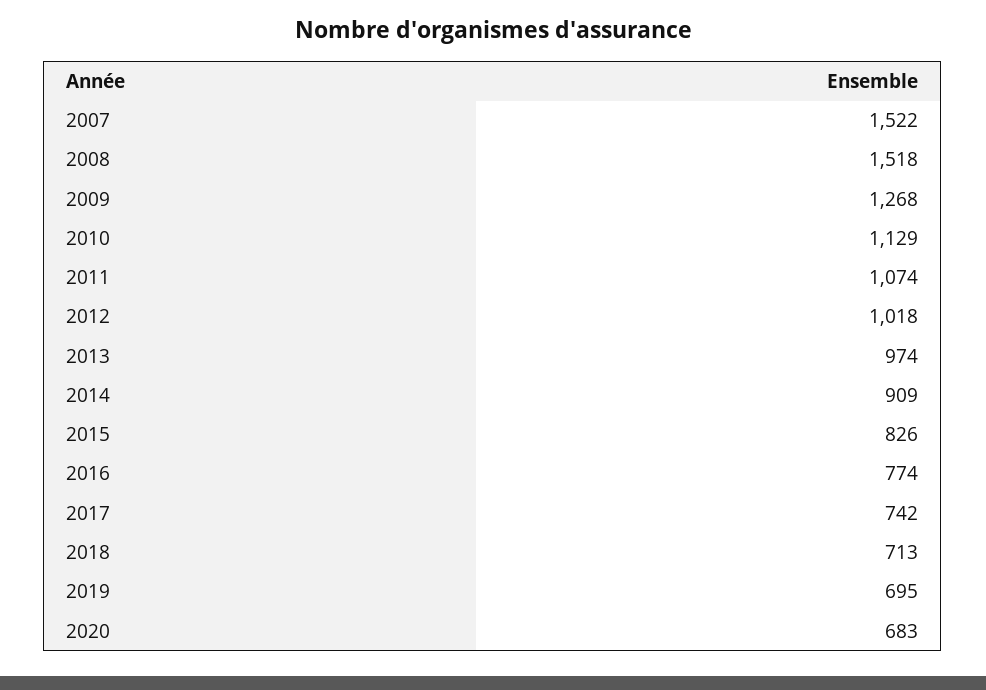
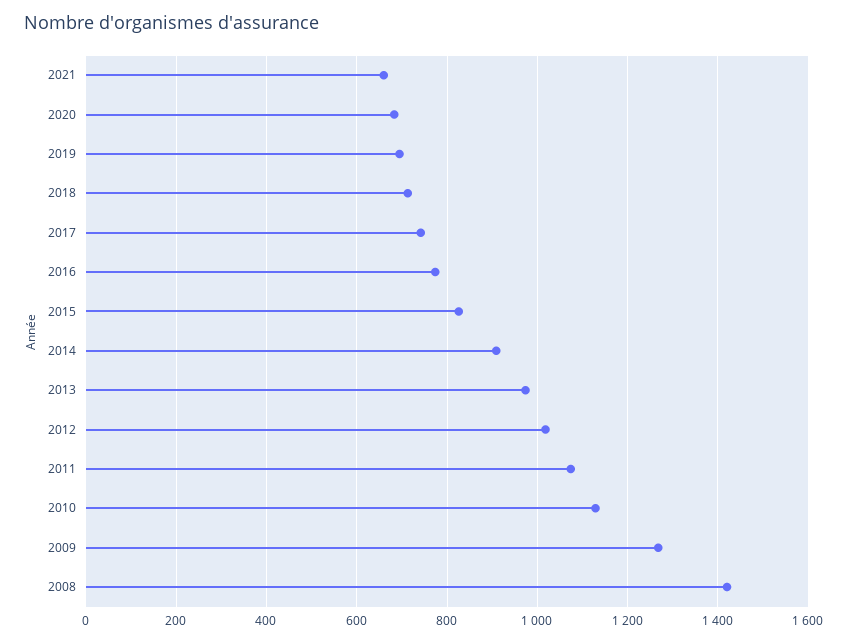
2007: 1522 -> none
2008: 1518 -> 1420
2021: none -> 660

